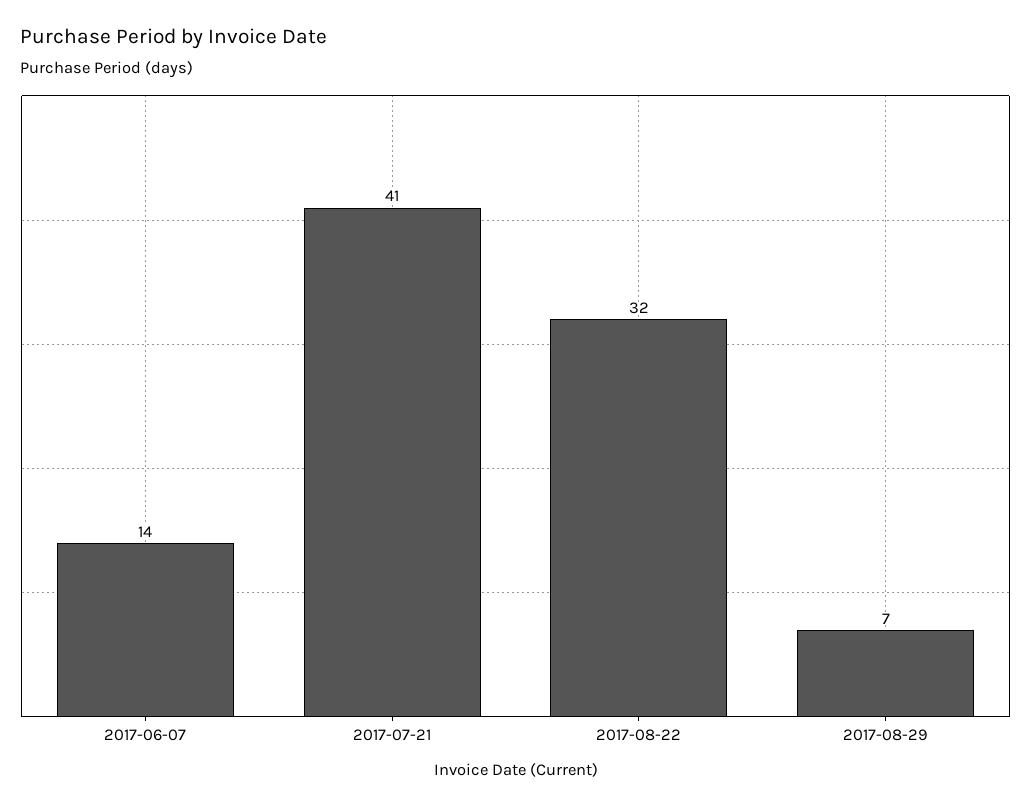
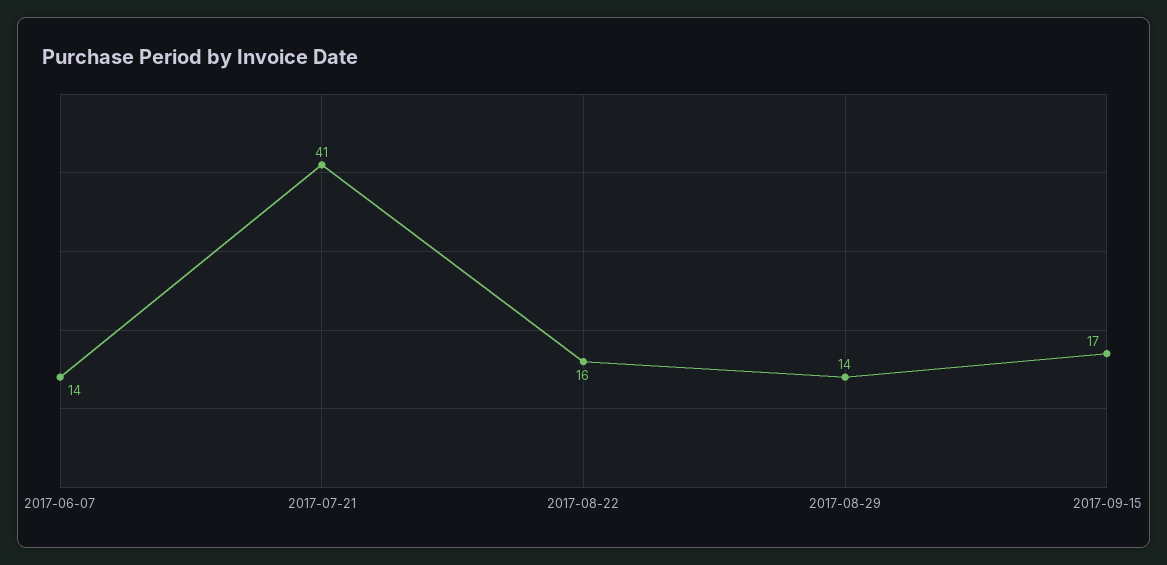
2017-08-22: 32 -> 16
2017-08-29: 7 -> 14
2017-09-15: none -> 17

